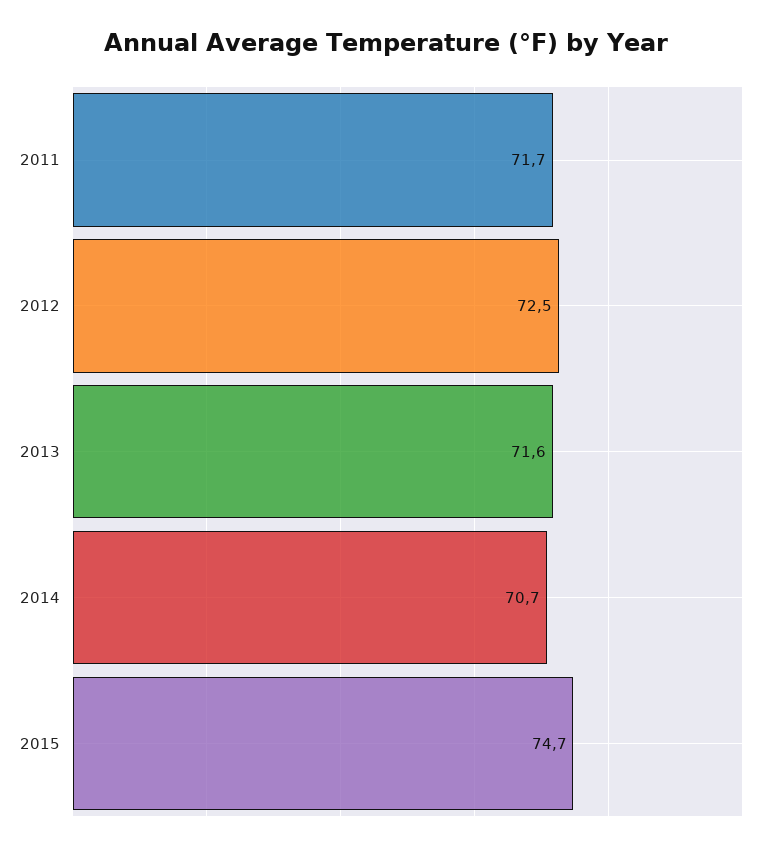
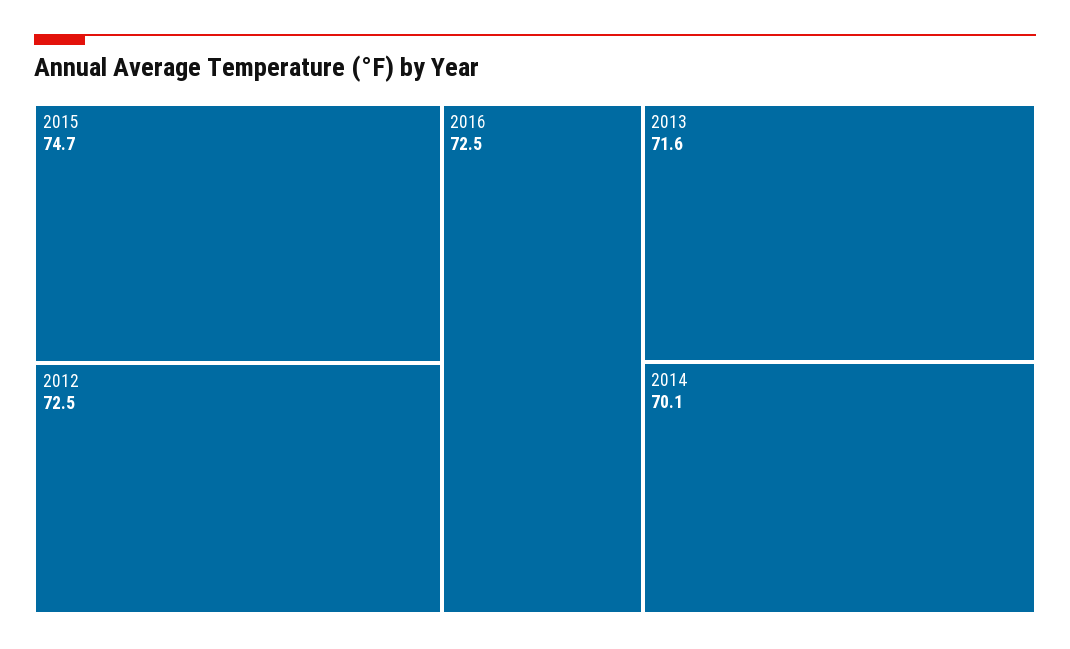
2011: 71.7 -> none
2014: 70.7 -> 70.1
2016: none -> 72.5

